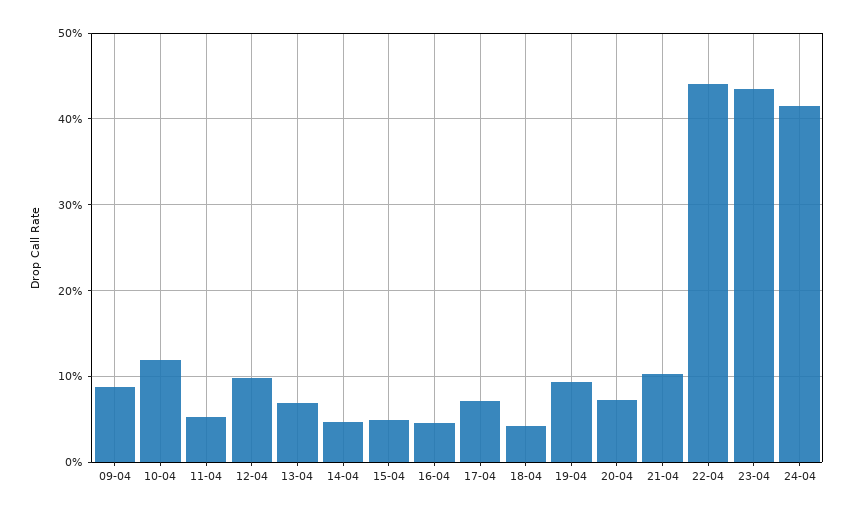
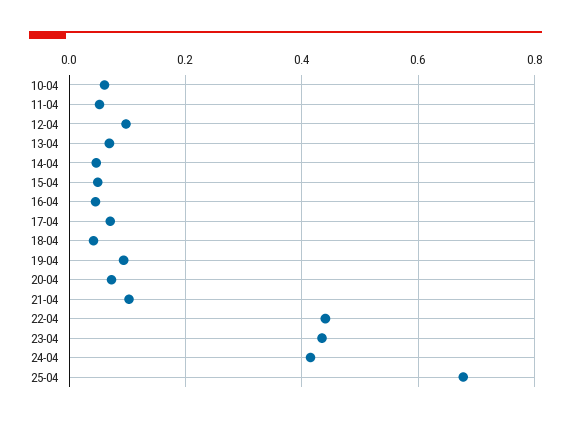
09-04: 0.09 -> none
10-04: 0.12 -> 0.06
25-04: none -> 0.68

